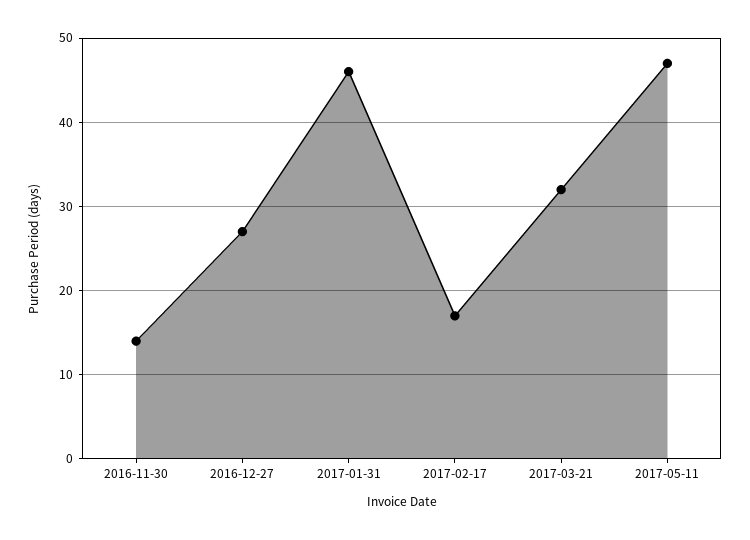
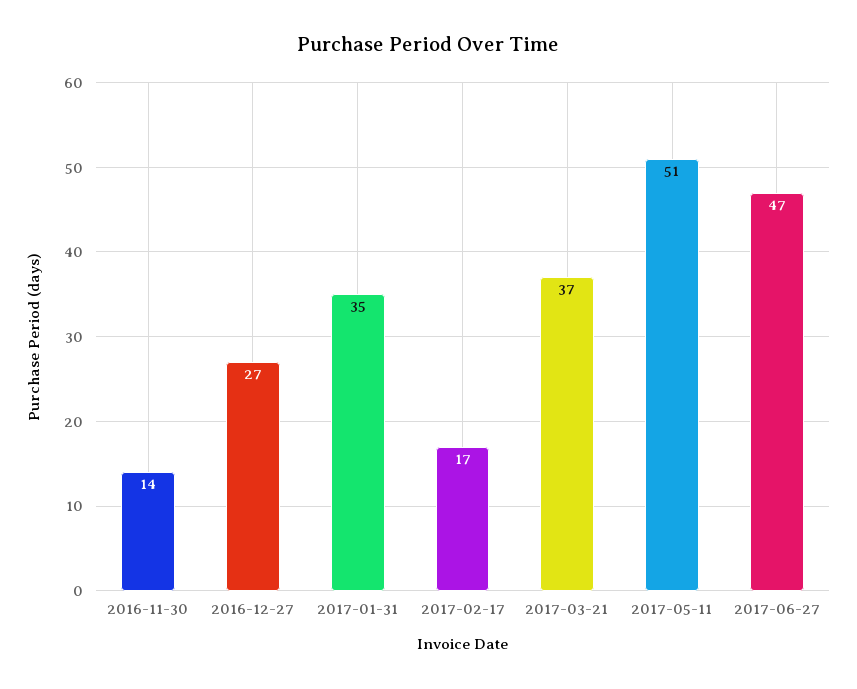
2017-01-31: 46 -> 35
2017-03-21: 32 -> 37
2017-05-11: 47 -> 51
2017-06-27: none -> 47

